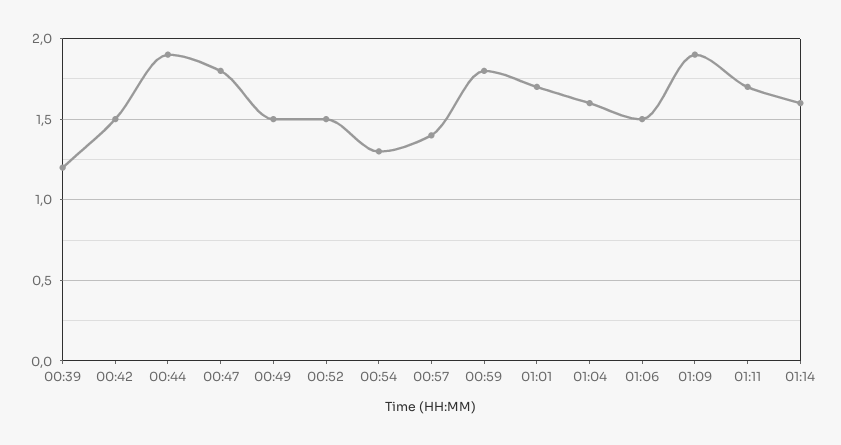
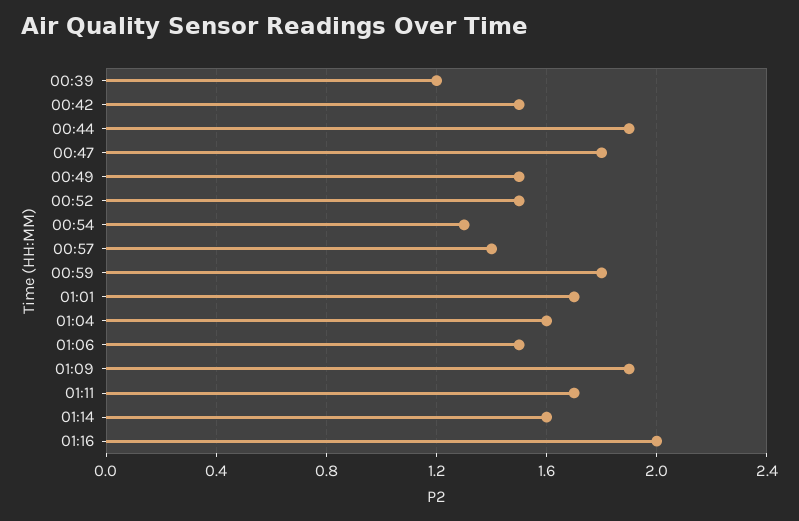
01:16: none -> 2

